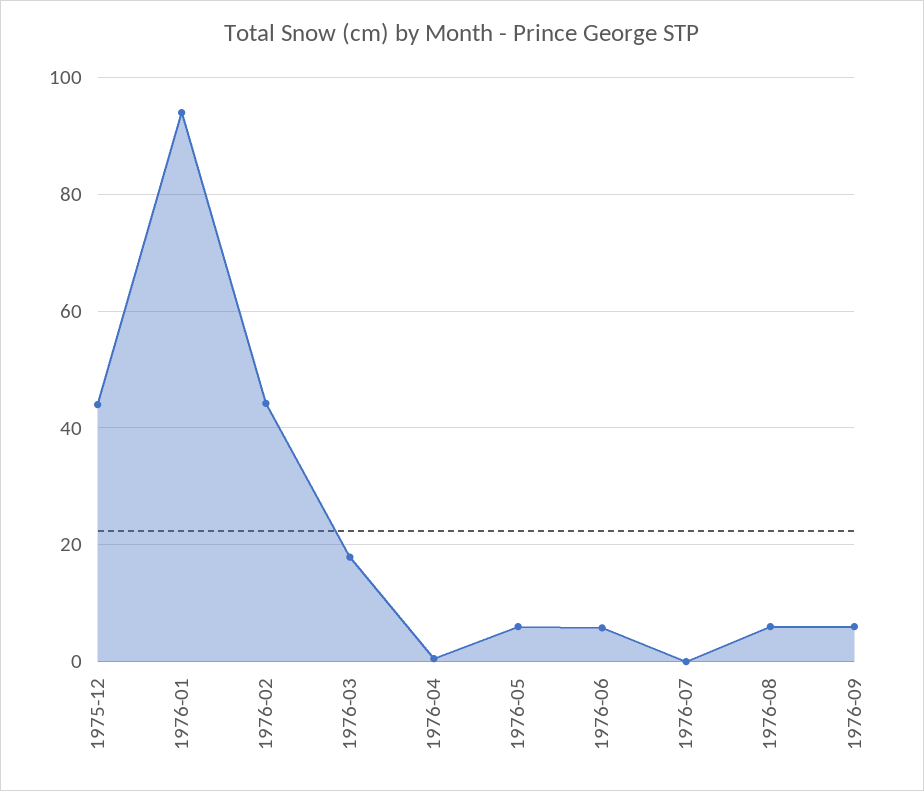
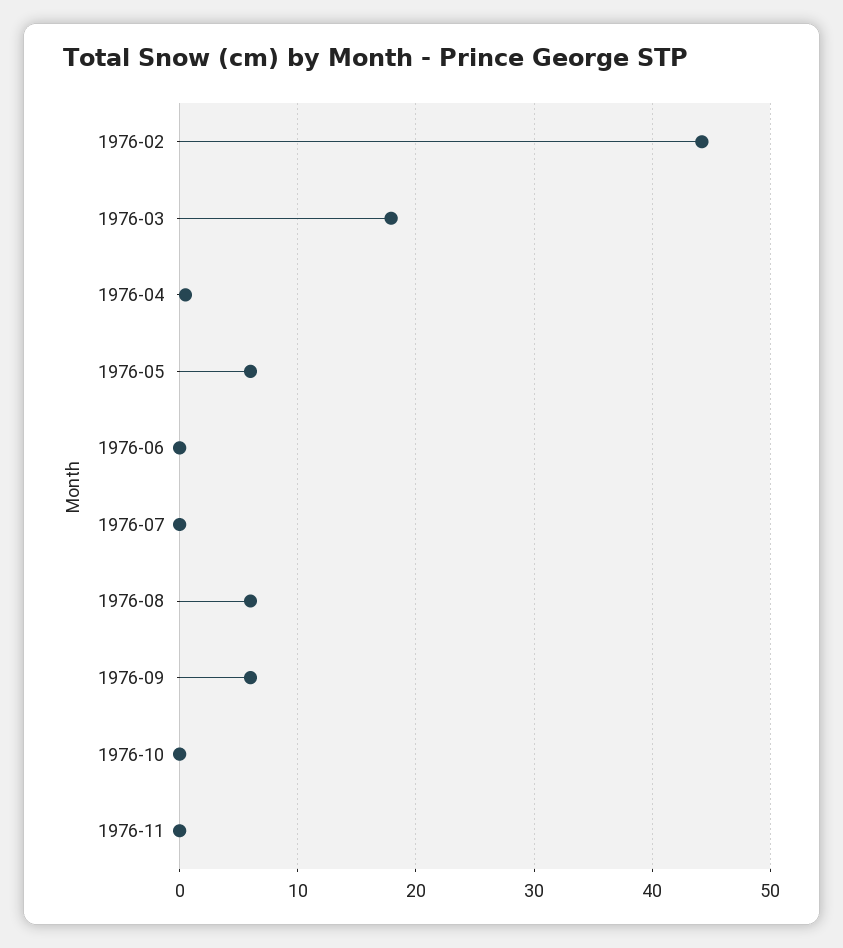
1975-12: 44 -> none
1976-01: 94 -> none
1976-06: 6 -> 0
1976-10: none -> 0
1976-11: none -> 0

